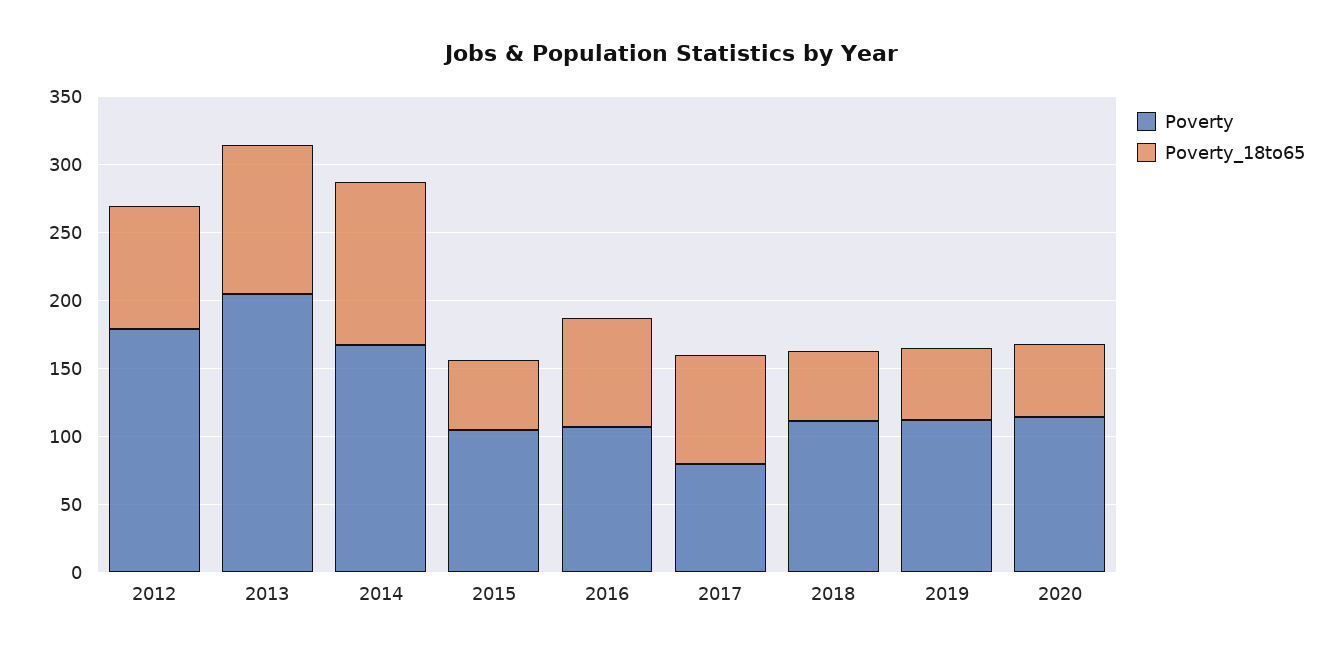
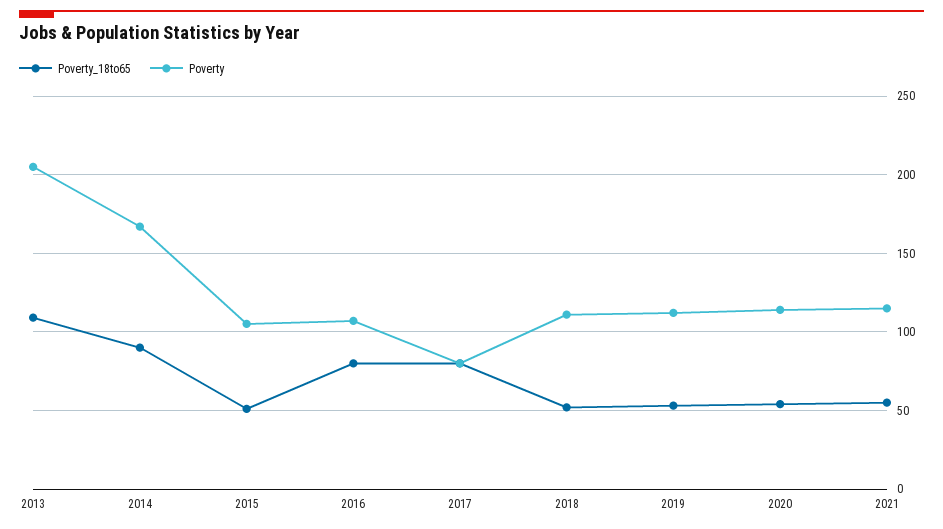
Poverty, 2012: 180 -> none
Poverty_18to65, 2012: 90 -> none
Poverty_18to65, 2014: 120 -> 90
Poverty_18to65, 2021: none -> 55
Poverty, 2021: none -> 115

